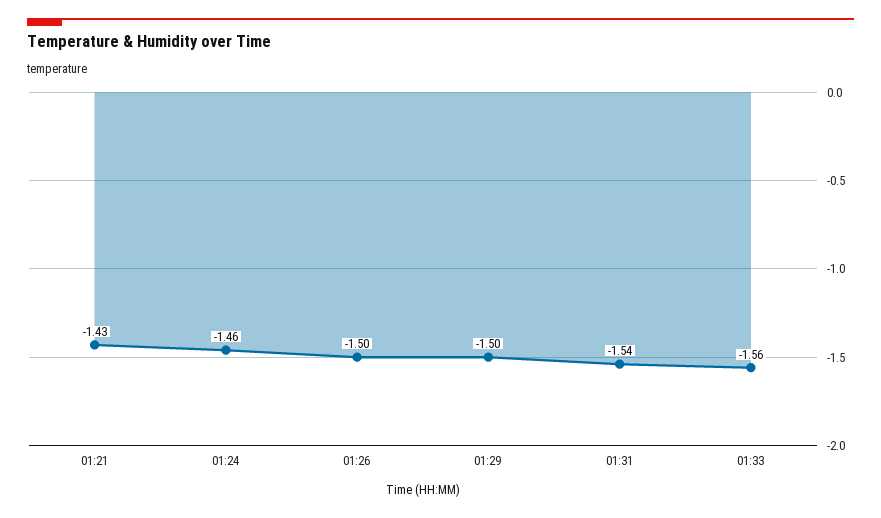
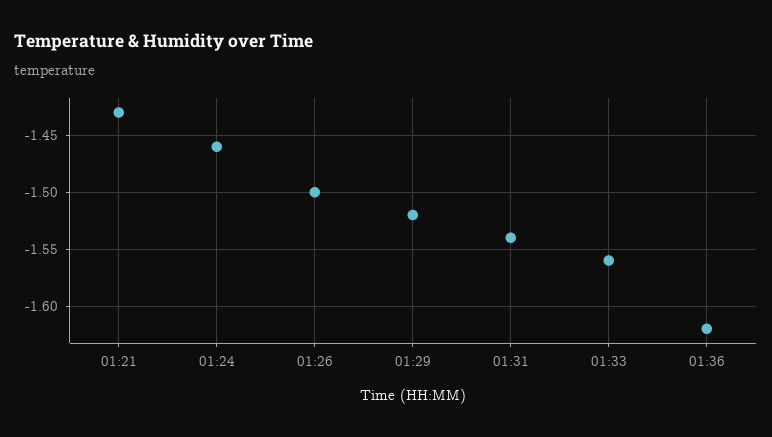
01:29: -1.5 -> -1.52
01:36: none -> -1.62

